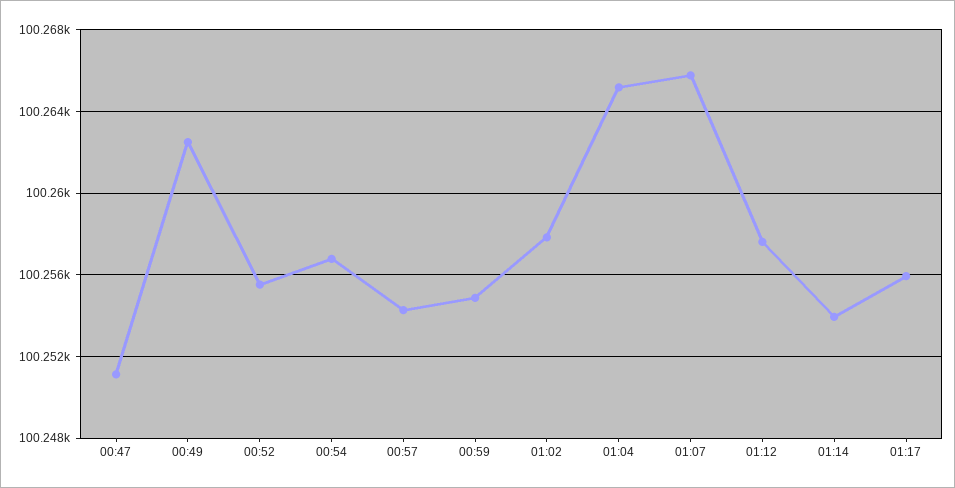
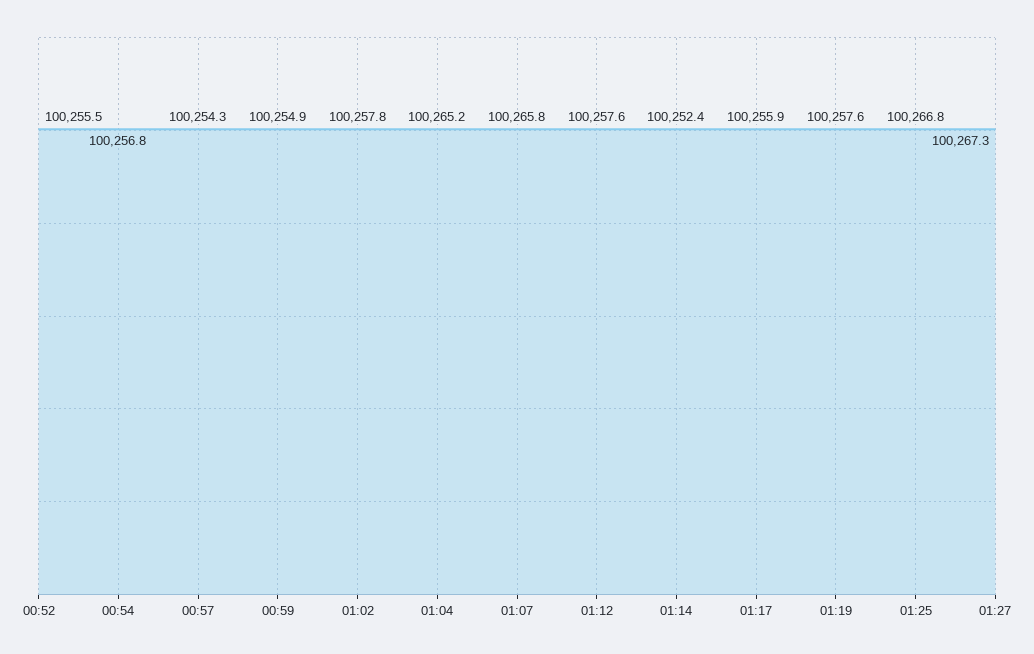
00:47: 100251 -> none
00:49: 100262.5 -> none
01:14: 100254 -> 100252.4
01:19: none -> 100257.6
01:25: none -> 100266.8
01:27: none -> 100267.3

